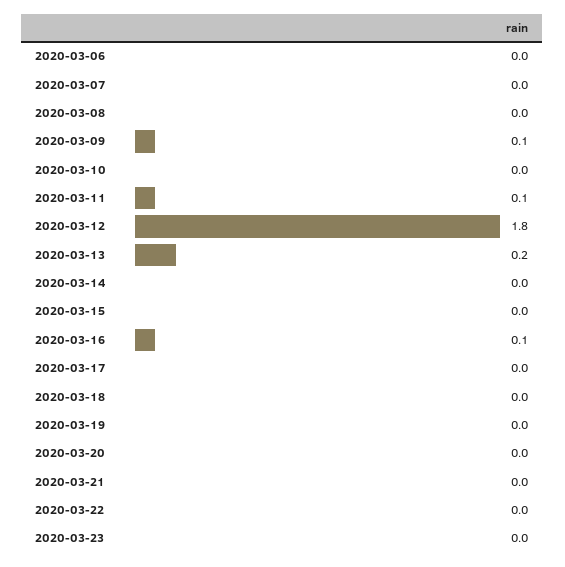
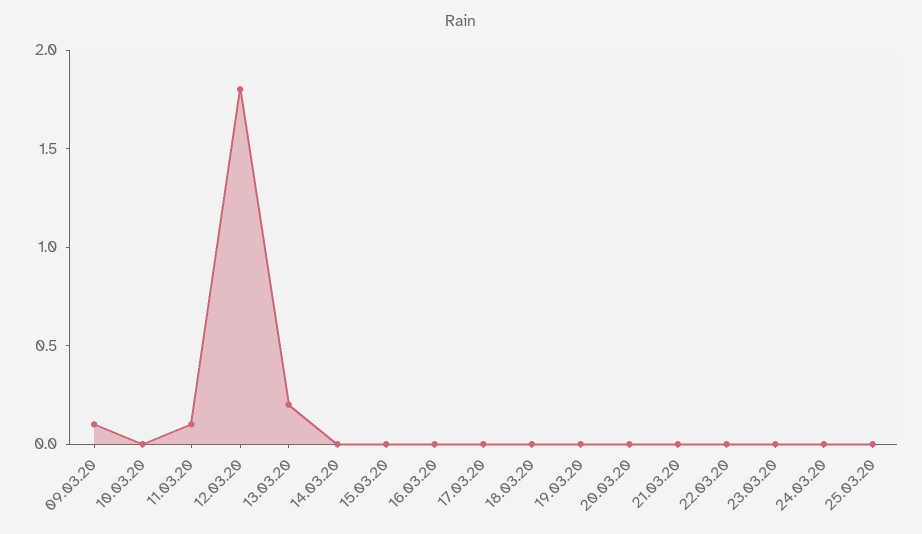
2020-03-06: 0 -> none
2020-03-07: 0 -> none
2020-03-08: 0 -> none
2020-03-16: 0.1 -> 0
24.03.20: none -> 0
25.03.20: none -> 0

